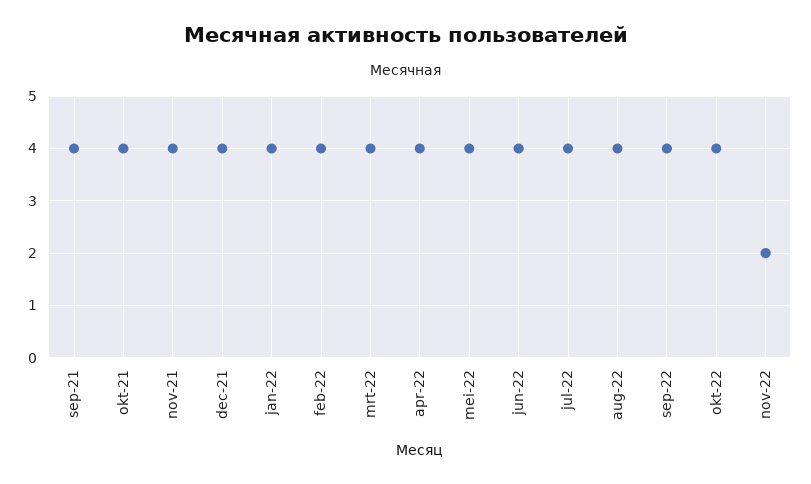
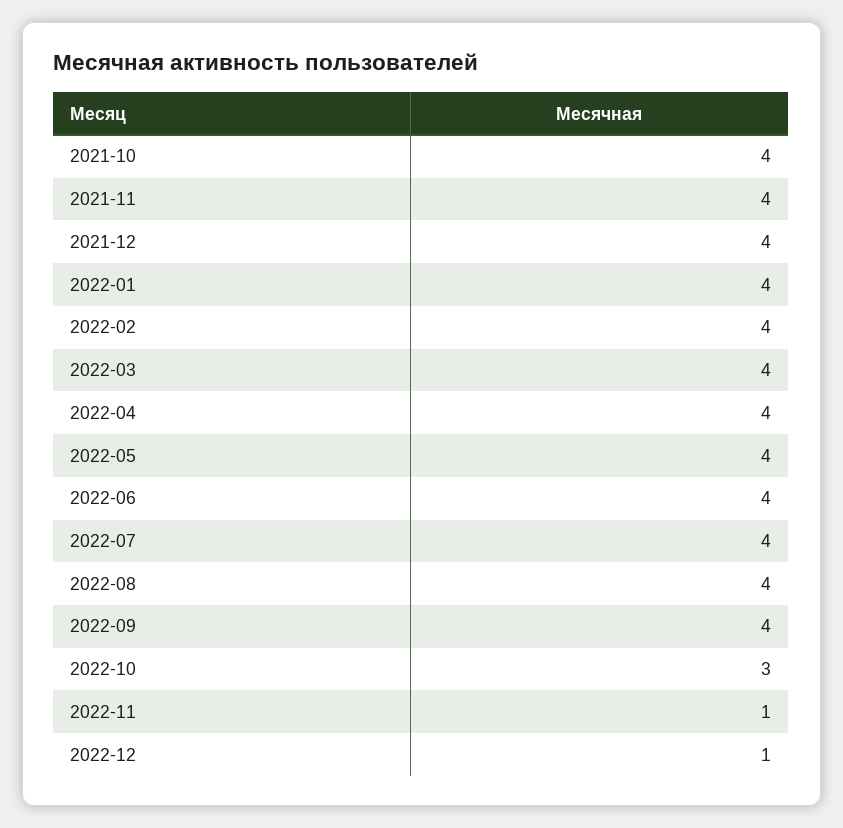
sep-21: 4 -> none
okt-22: 4 -> 3
nov-22: 2 -> 1
2022-12: none -> 1

